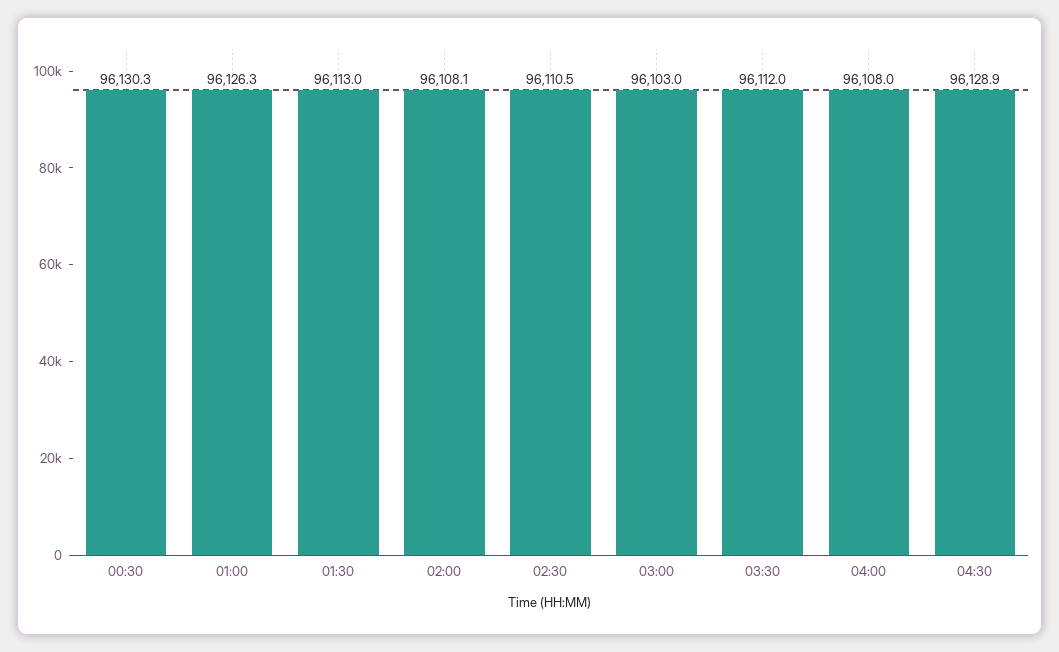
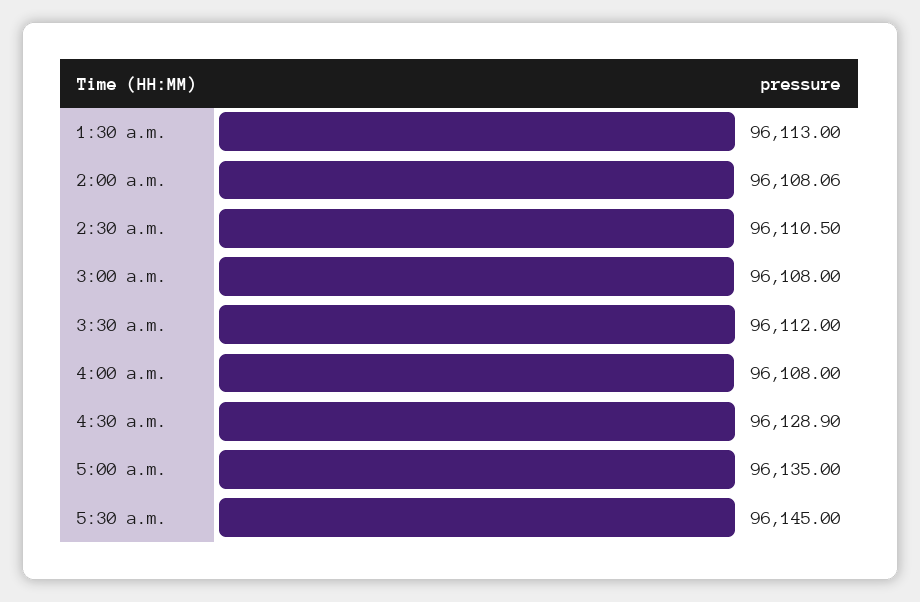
00:30: 96130.3 -> none
01:00: 96126.3 -> none
03:00: 96103 -> 96108
5:00 a.m.: none -> 96135
5:30 a.m.: none -> 96145

